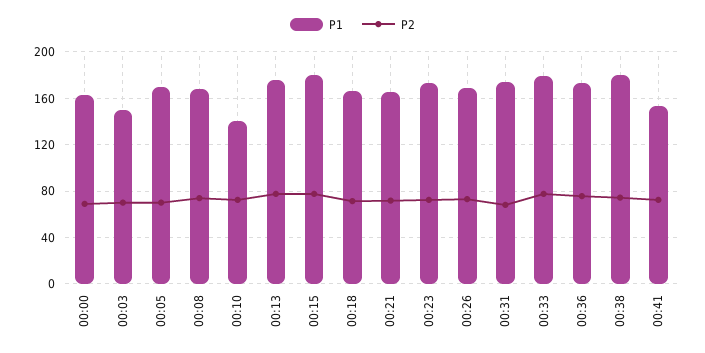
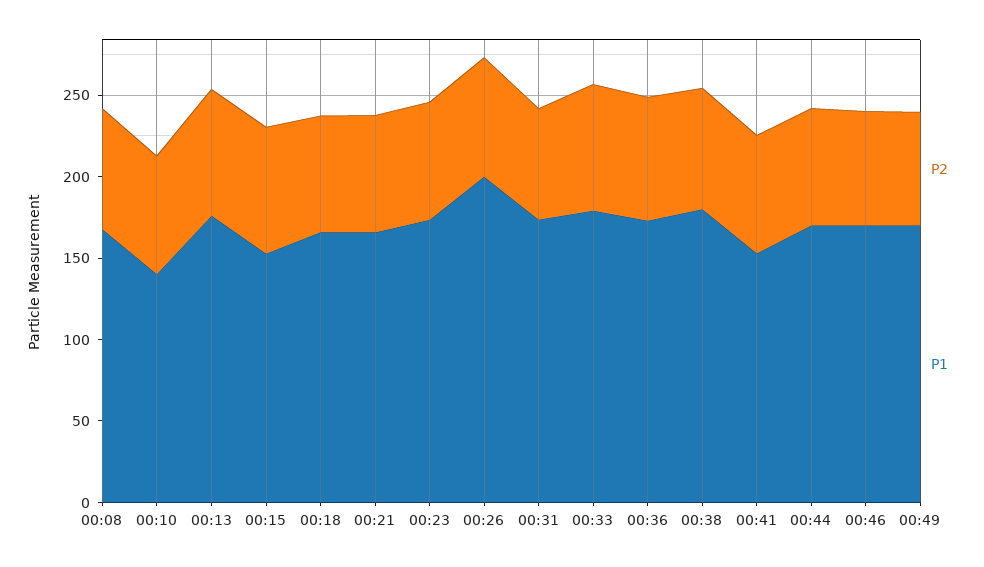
P1, 00:00: 160 -> none
P2, 00:00: 70 -> none
P1, 00:03: 150 -> none
P2, 00:03: 70 -> none
P1, 00:05: 170 -> none
P2, 00:05: 70 -> none
P1, 00:15: 180 -> 150
P1, 00:26: 170 -> 200
P2, 00:44: none -> 70
P1, 00:44: none -> 170
P2, 00:46: none -> 70
P1, 00:46: none -> 170
P2, 00:49: none -> 70
P1, 00:49: none -> 170

